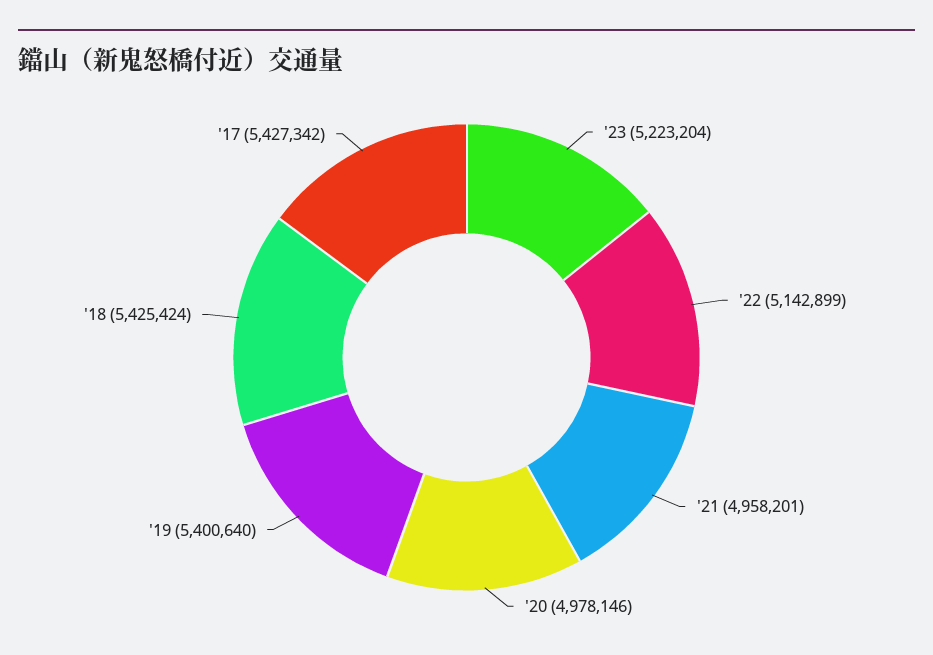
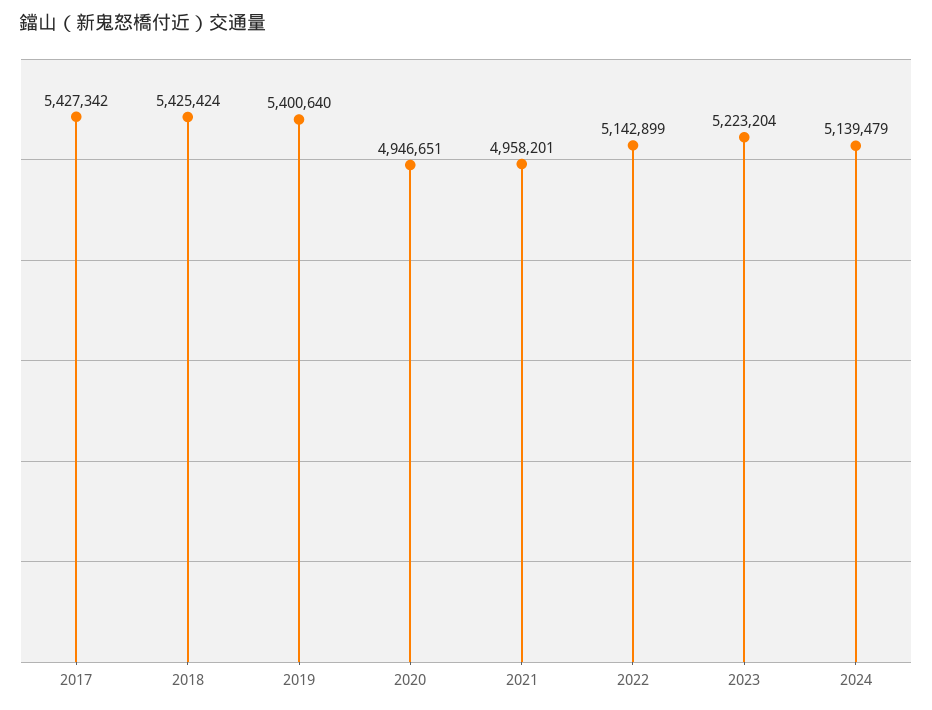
'20: 4978146 -> 4946651
2024: none -> 5139479

